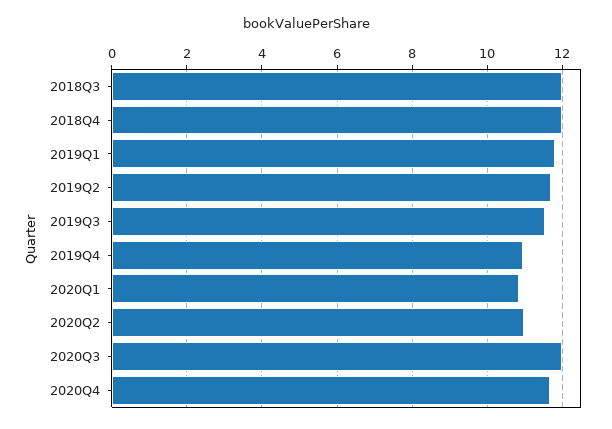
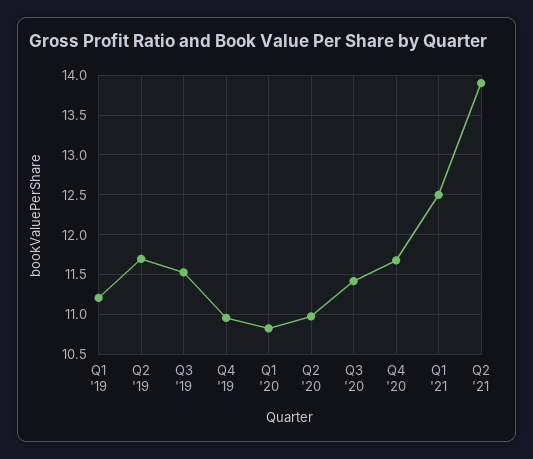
2018Q3: 12 -> none
2018Q4: 12 -> none
2019Q1: 11.8 -> 11.2
2020Q3: 12 -> 11.4
Q1 '21: none -> 12.5
Q2 '21: none -> 13.9

